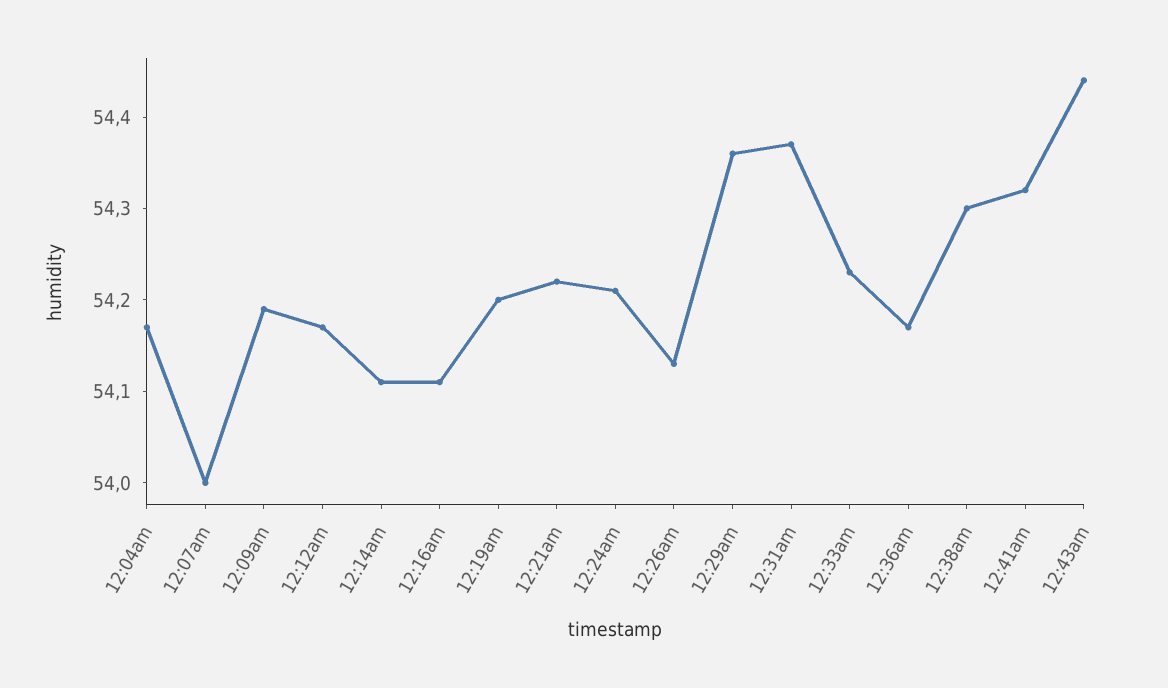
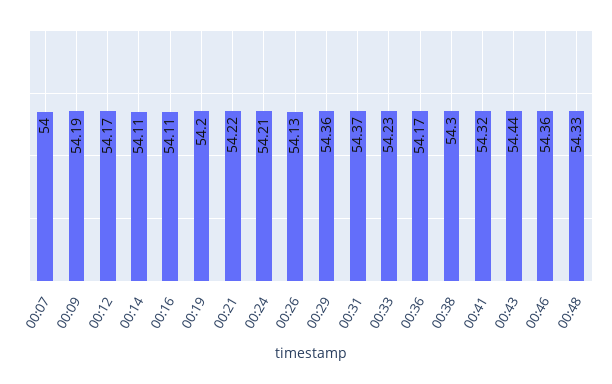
12:04am: 54.17 -> none
00:46: none -> 54.36
00:48: none -> 54.33

